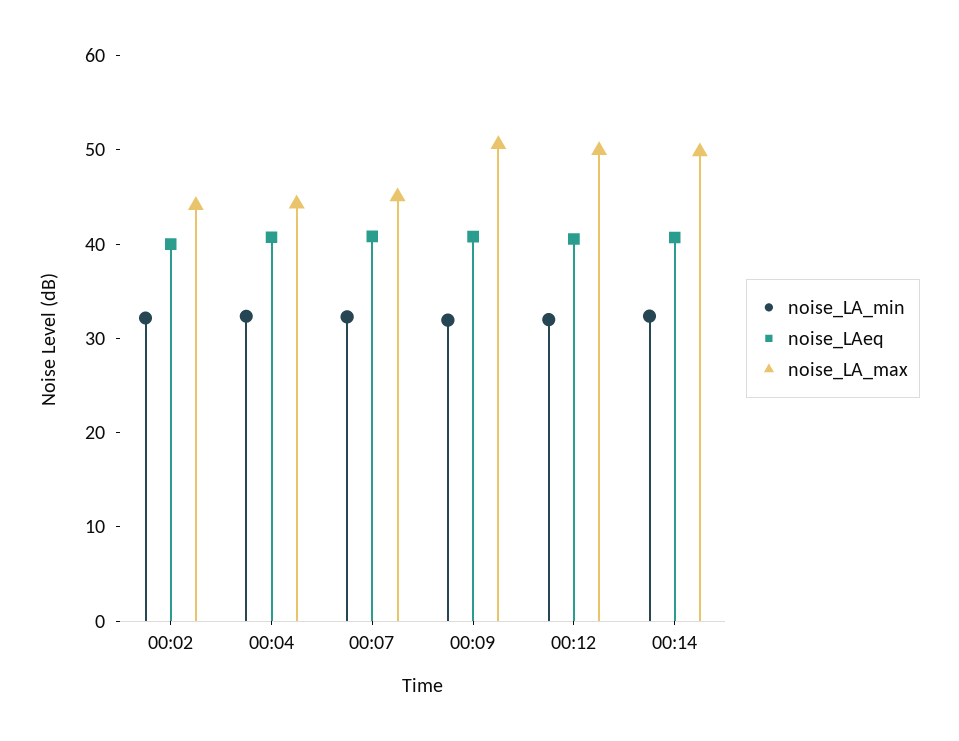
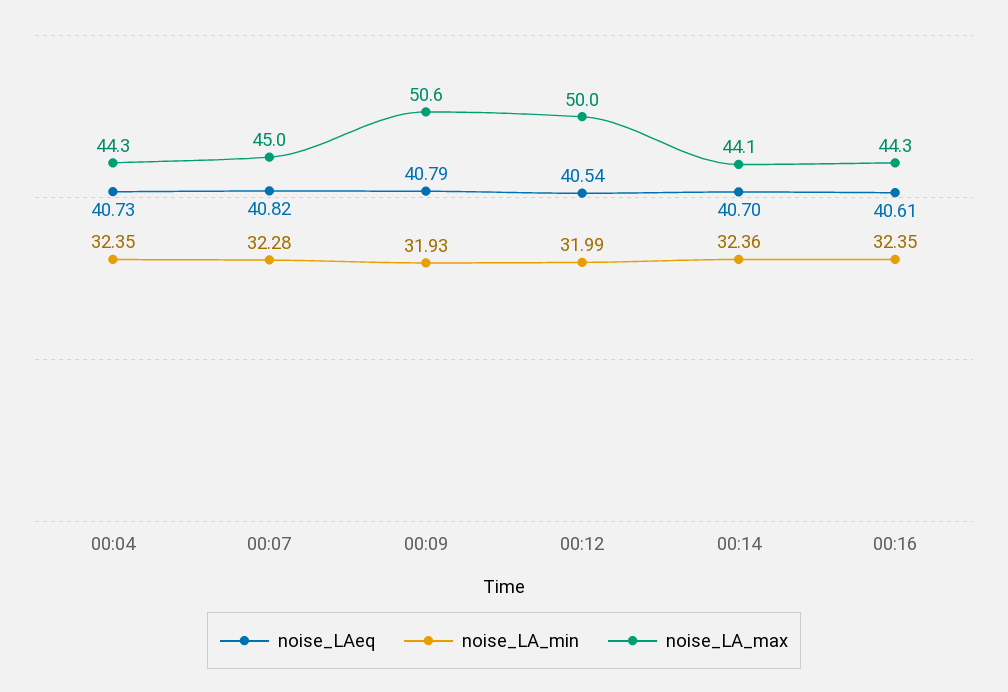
noise_LA_min, 00:02: 32 -> none
noise_LAeq, 00:02: 40 -> none
noise_LA_max, 00:02: 44 -> none
noise_LA_max, 00:14: 50 -> 44.1
noise_LAeq, 00:16: none -> 40.61
noise_LA_min, 00:16: none -> 32.35
noise_LA_max, 00:16: none -> 44.3

